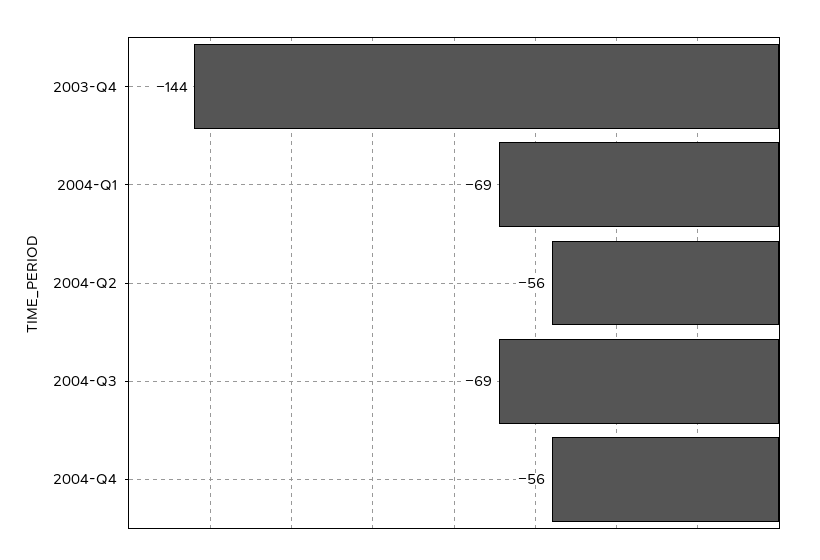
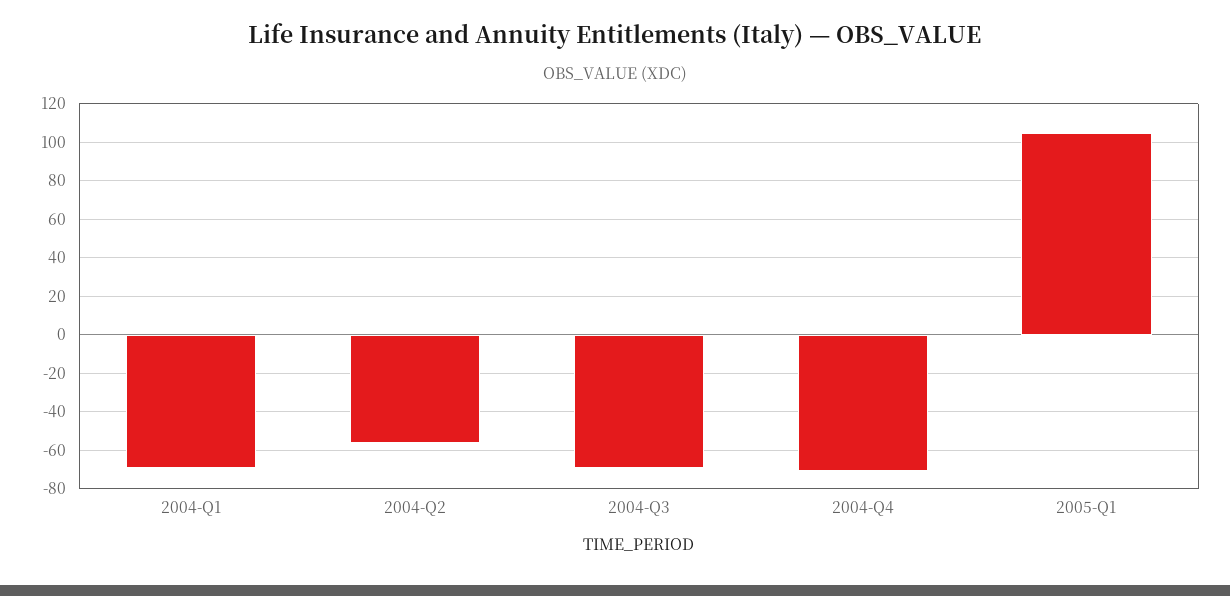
2003-Q4: -144 -> none
2004-Q4: -56 -> -70
2005-Q1: none -> 105

